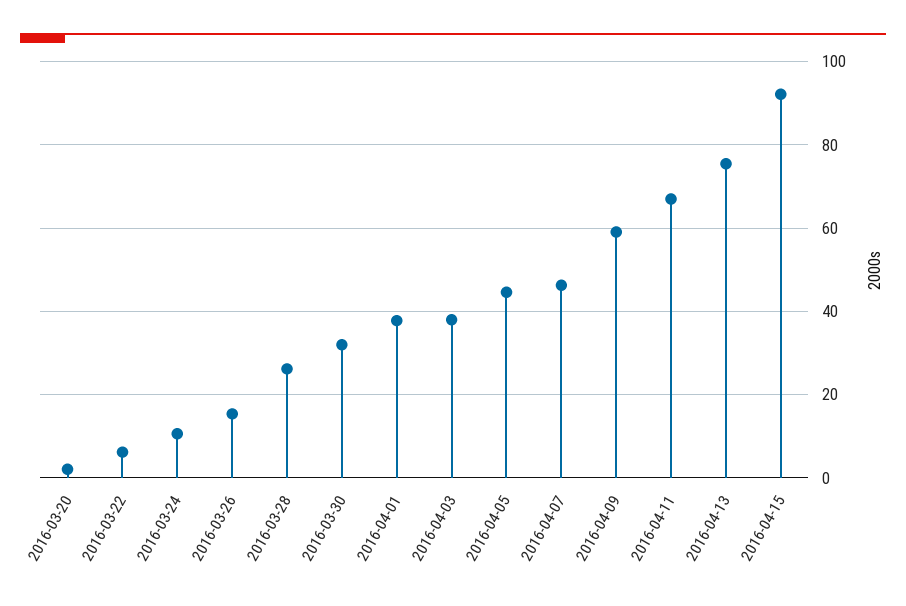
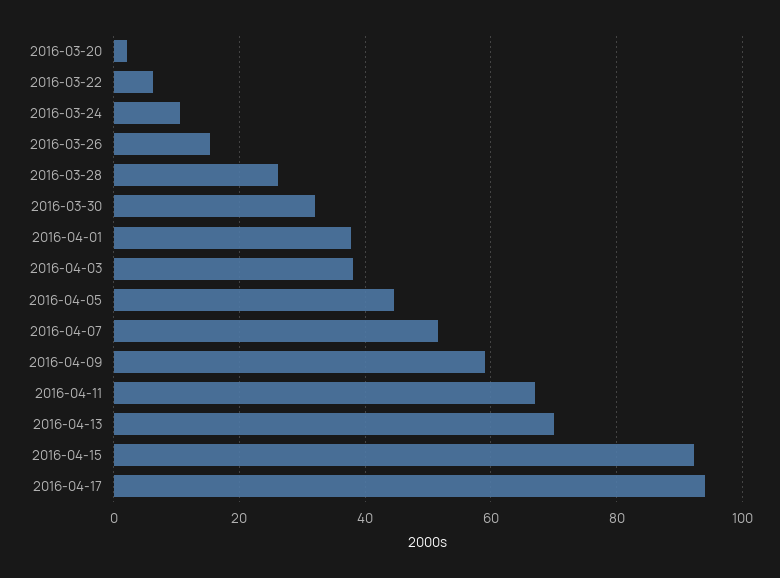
2016-04-07: 46 -> 52
2016-04-13: 76 -> 70
2016-04-17: none -> 94

